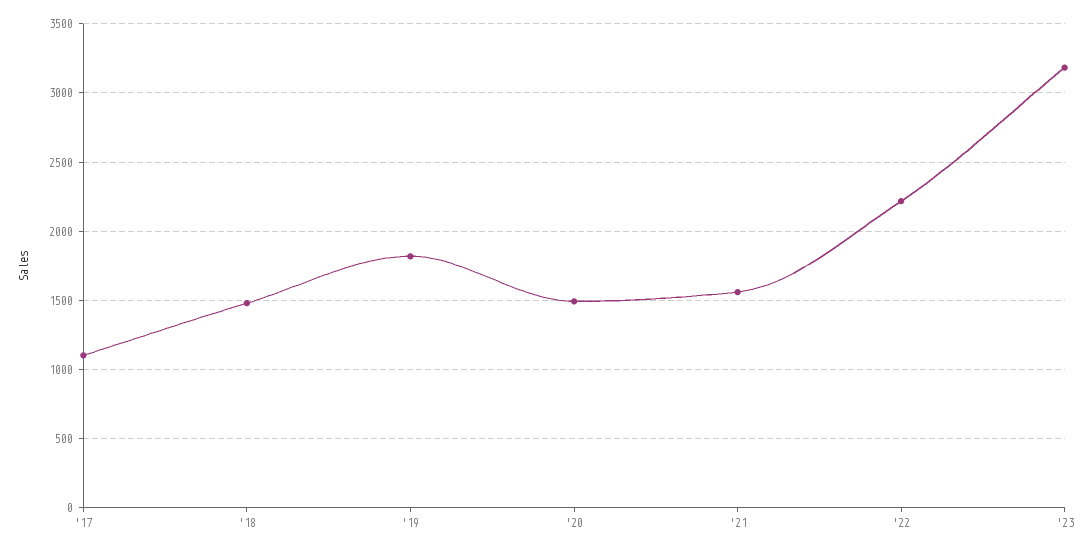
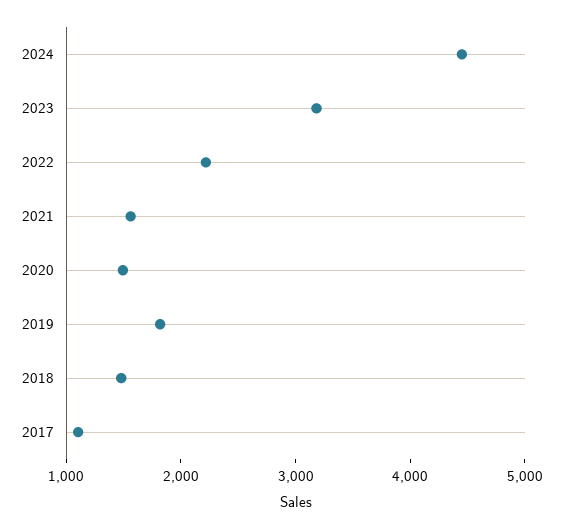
2024: none -> 4400

